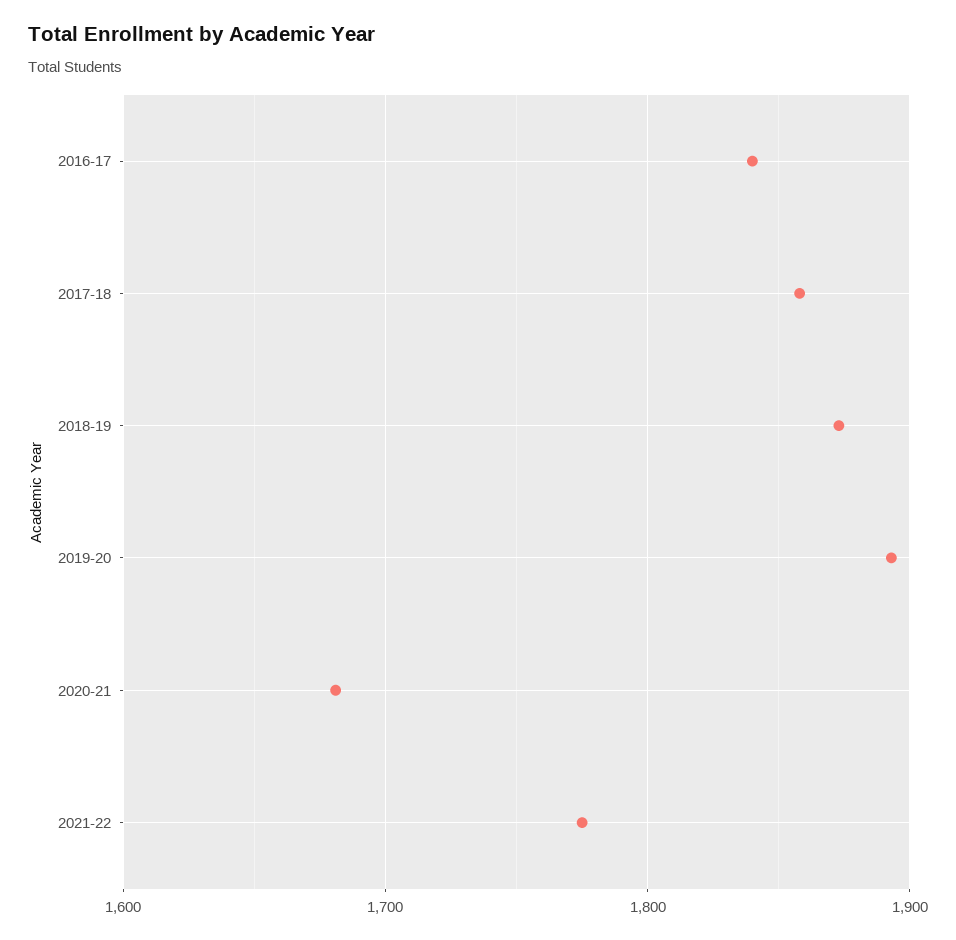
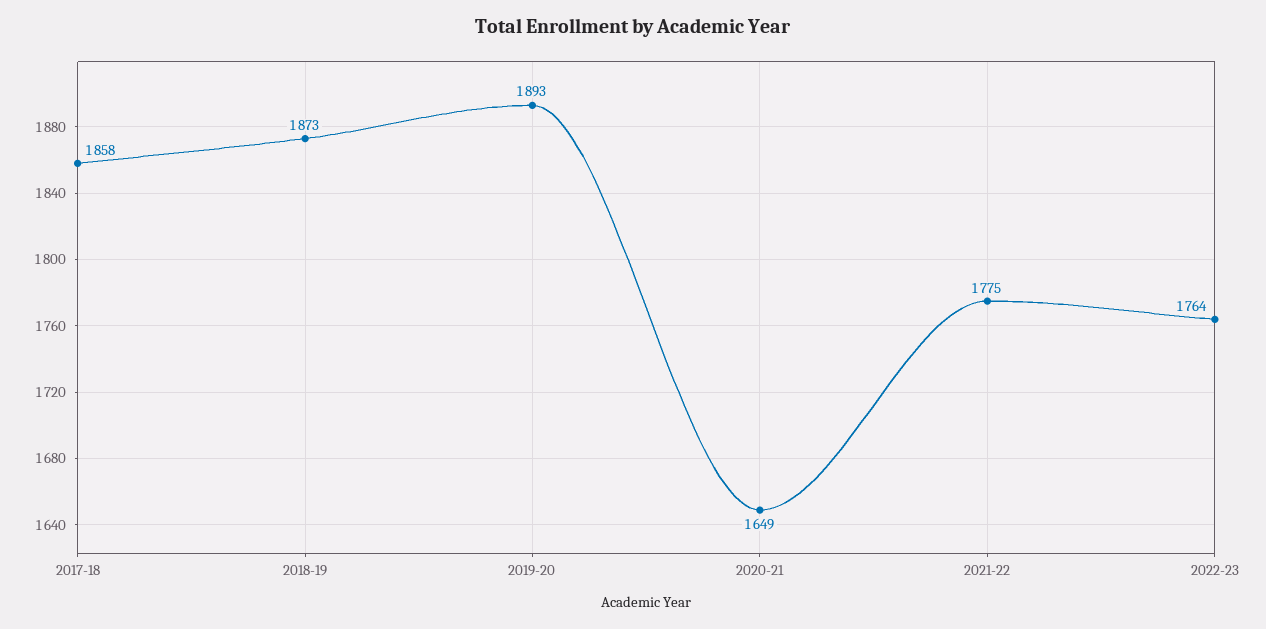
2016-17: 1840 -> none
2020-21: 1680 -> 1649
2022-23: none -> 1764

